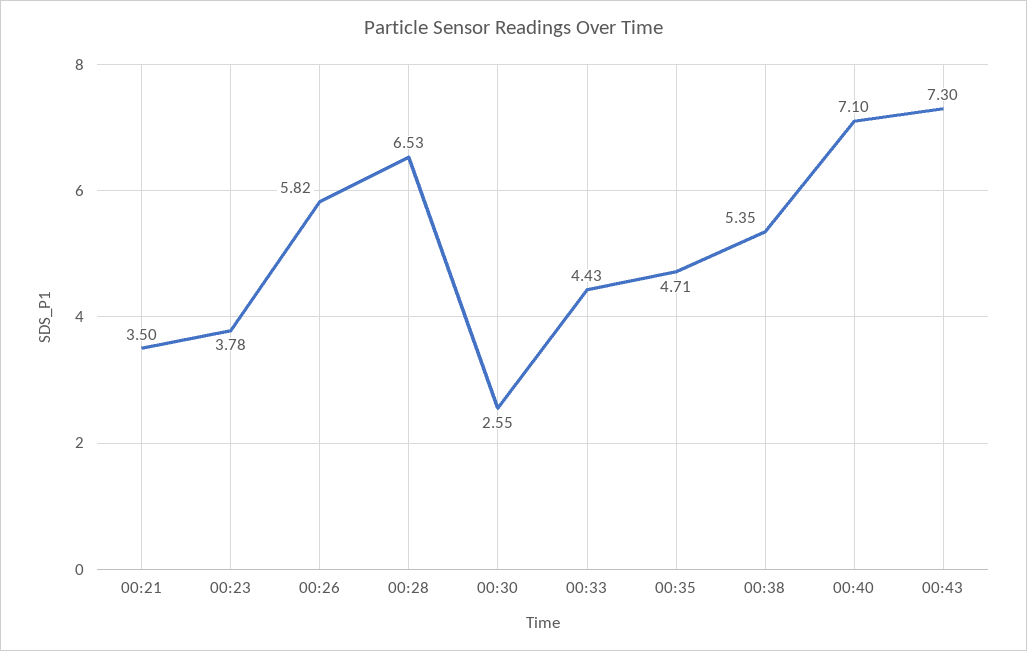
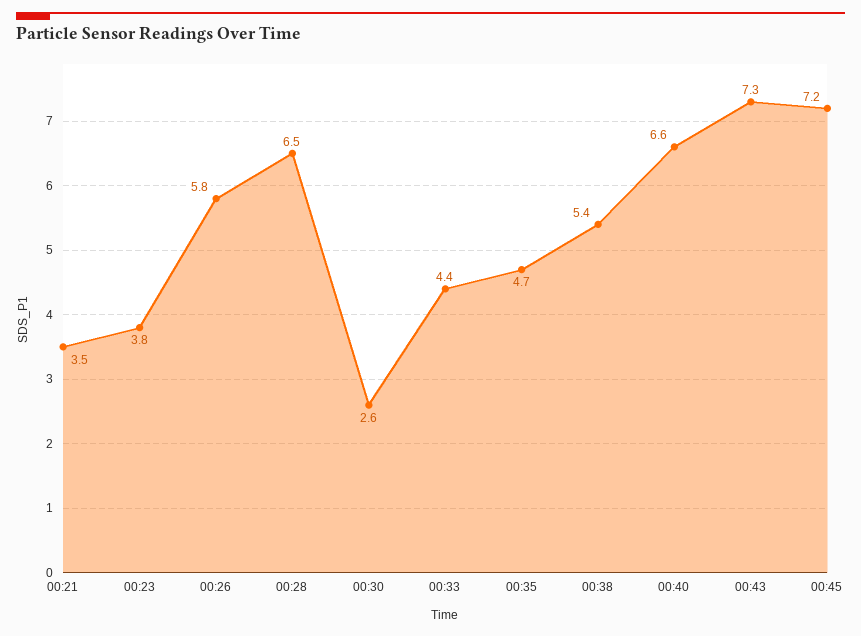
00:40: 7.1 -> 6.6
00:45: none -> 7.2

